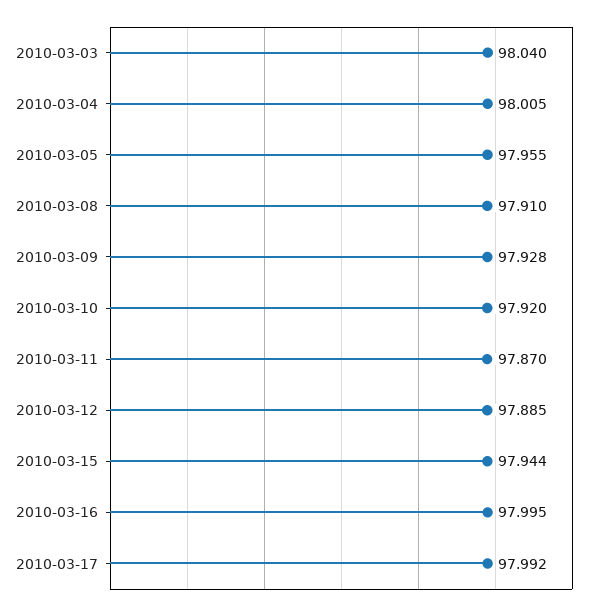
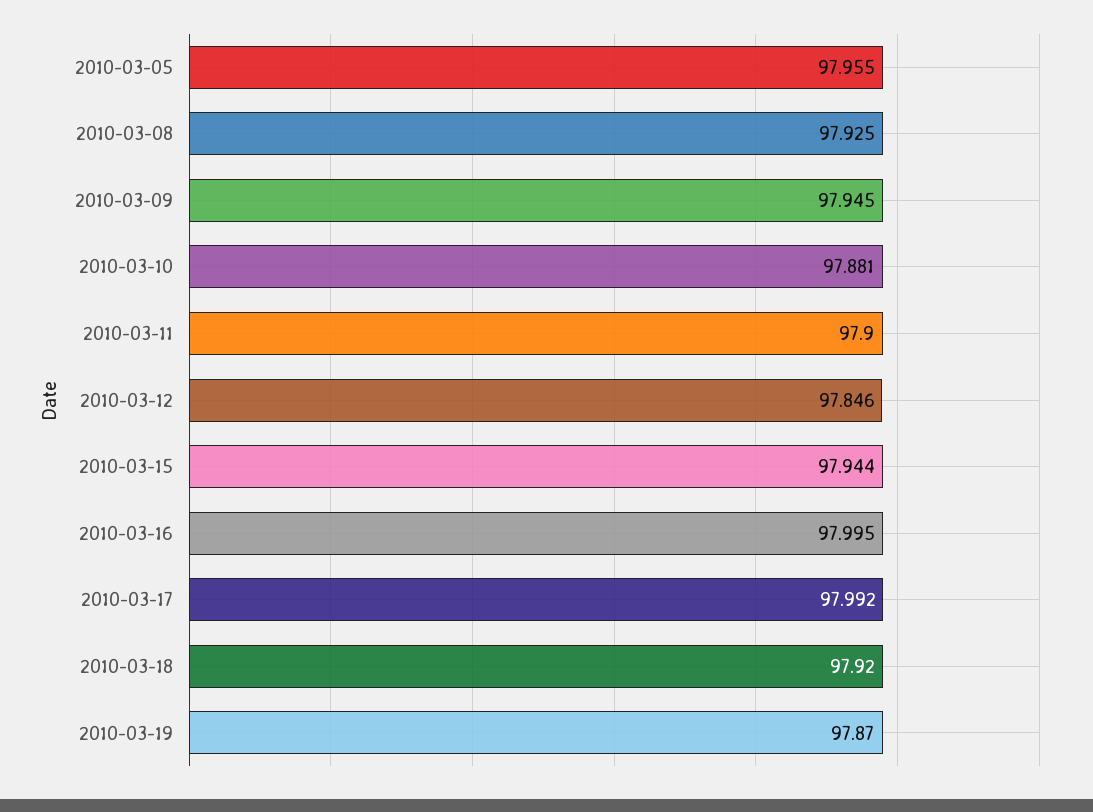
2010-03-03: 98.04 -> none
2010-03-04: 98.005 -> none
2010-03-08: 97.91 -> 97.925
2010-03-09: 97.928 -> 97.945
2010-03-10: 97.92 -> 97.881
2010-03-11: 97.87 -> 97.9
2010-03-12: 97.885 -> 97.846
2010-03-18: none -> 97.92
2010-03-19: none -> 97.87

